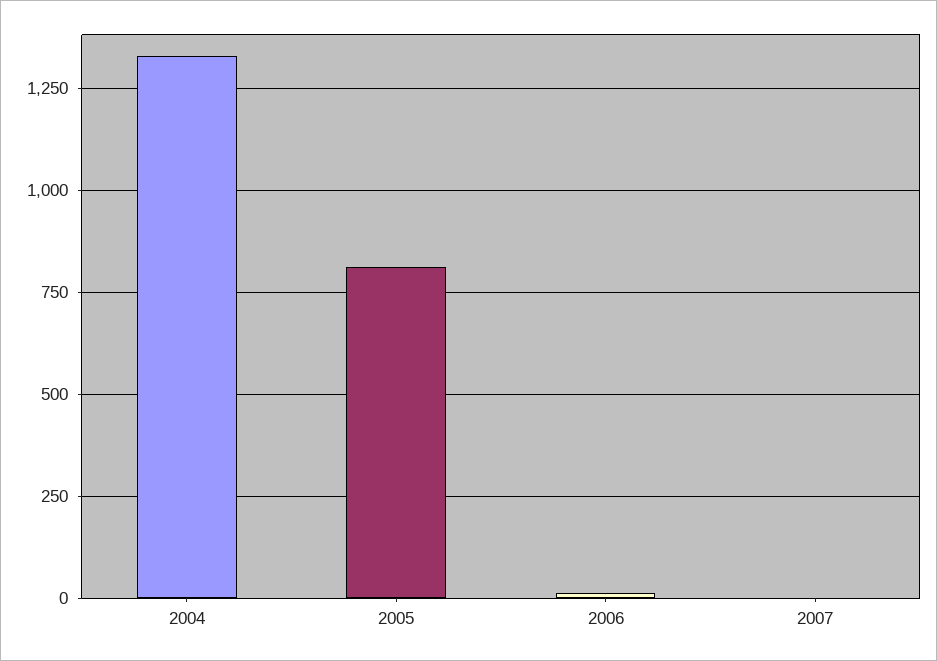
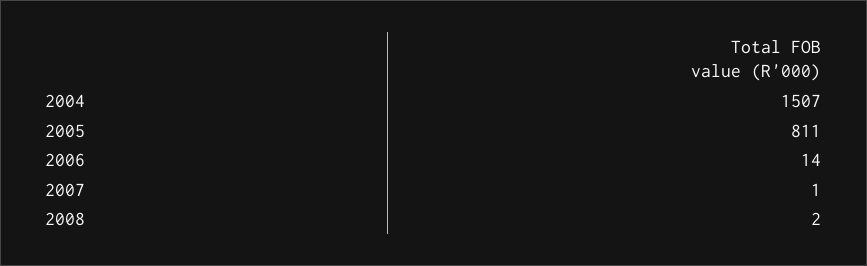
2004: 1325 -> 1507
2008: none -> 2

